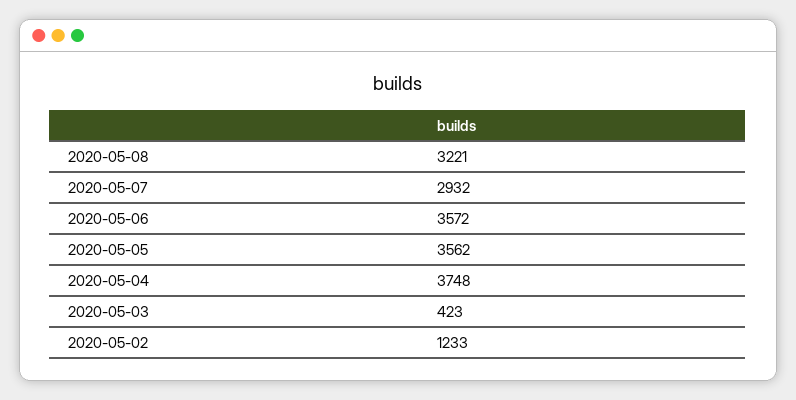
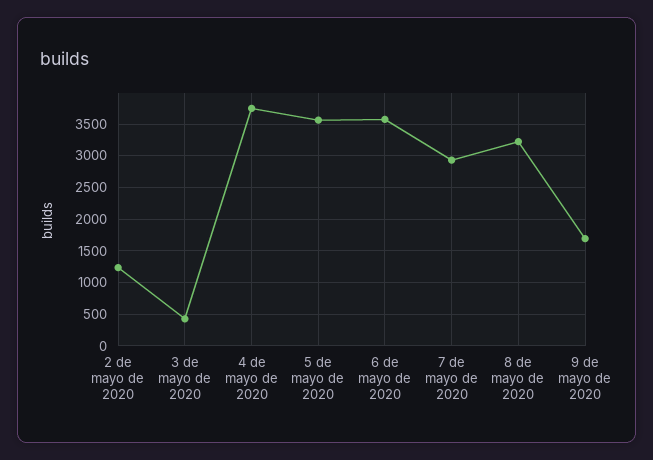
9 de mayo de 2020: none -> 1700

